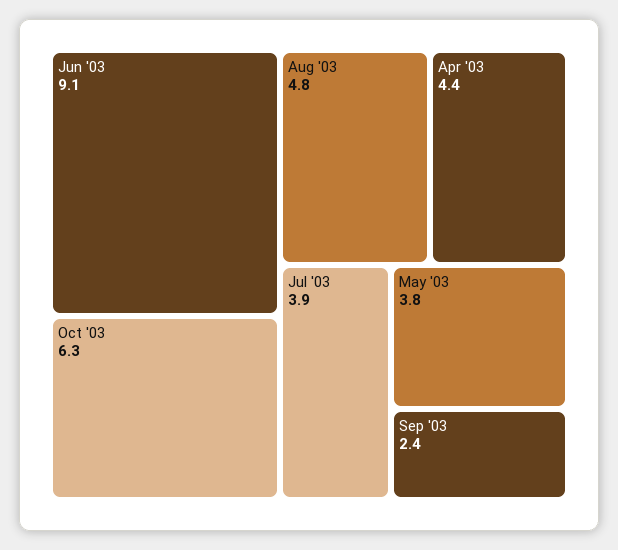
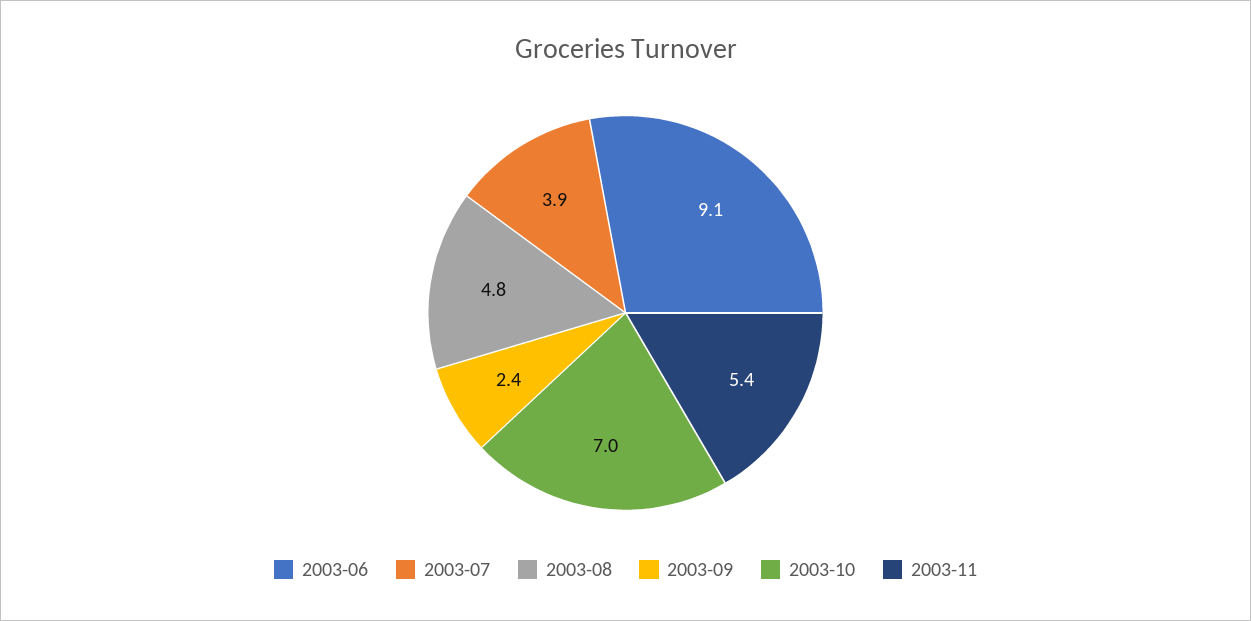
Oct '03: 6.3 -> 7
Apr '03: 4.4 -> none
May '03: 3.8 -> none
2003-11: none -> 5.4

